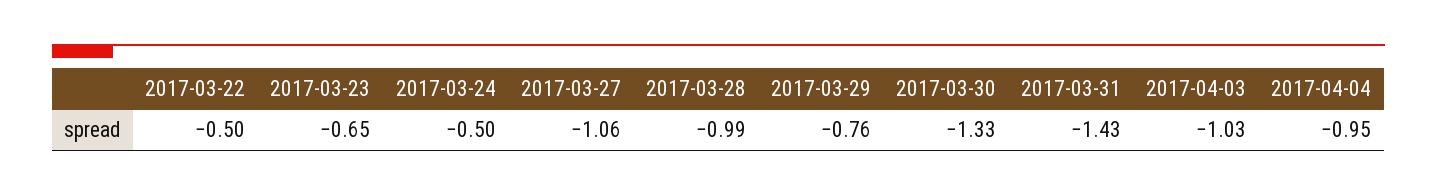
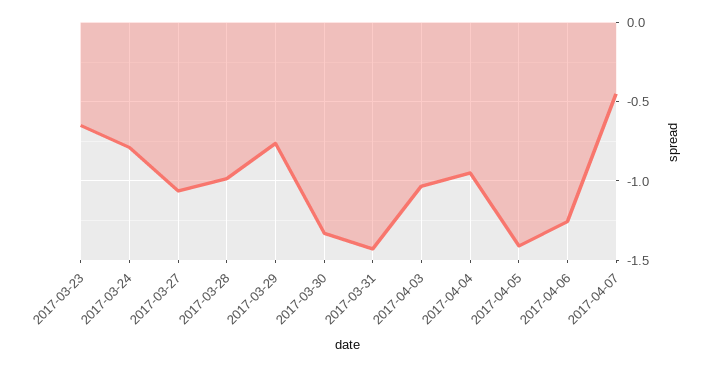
2017-03-22: -0.5 -> none
2017-03-24: -0.5 -> -0.8
2017-04-05: none -> -1.4
2017-04-06: none -> -1.25
2017-04-07: none -> -0.45

